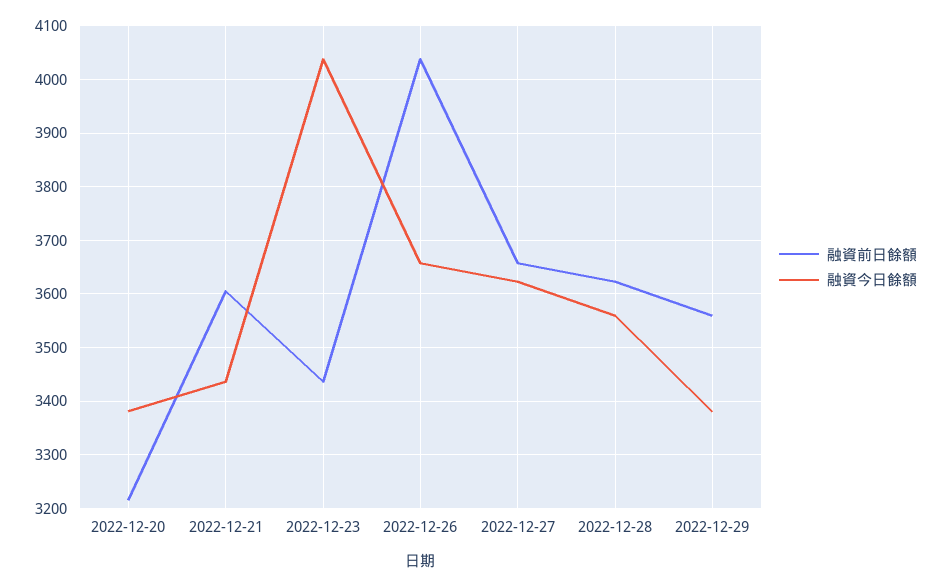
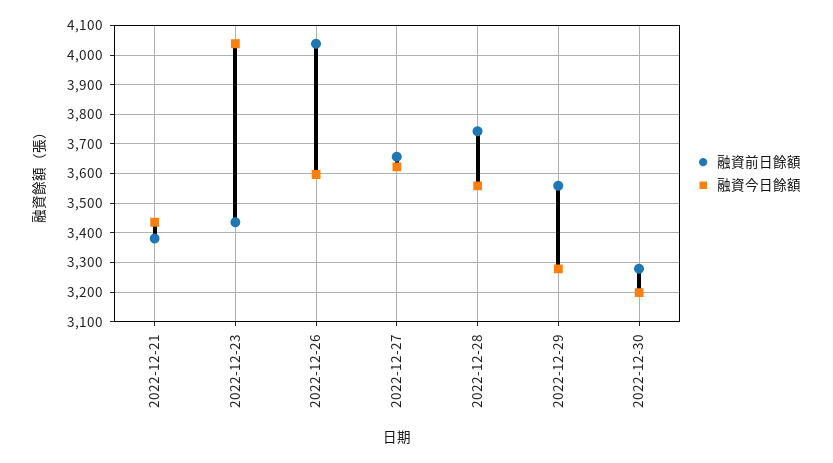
融資前日餘額, 2022-12-20: 3220 -> none
融資今日餘額, 2022-12-20: 3380 -> none
融資前日餘額, 2022-12-21: 3600 -> 3375
融資今日餘額, 2022-12-26: 3660 -> 3600
融資前日餘額, 2022-12-28: 3620 -> 3750
融資今日餘額, 2022-12-29: 3380 -> 3275
融資前日餘額, 2022-12-30: none -> 3275
融資今日餘額, 2022-12-30: none -> 3200

